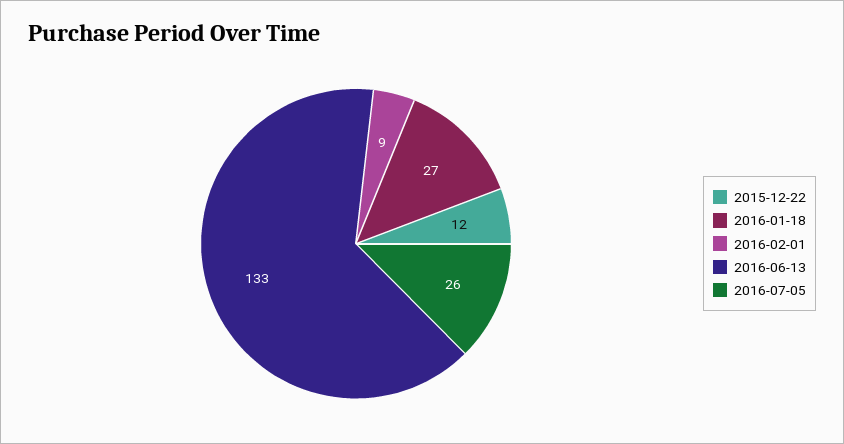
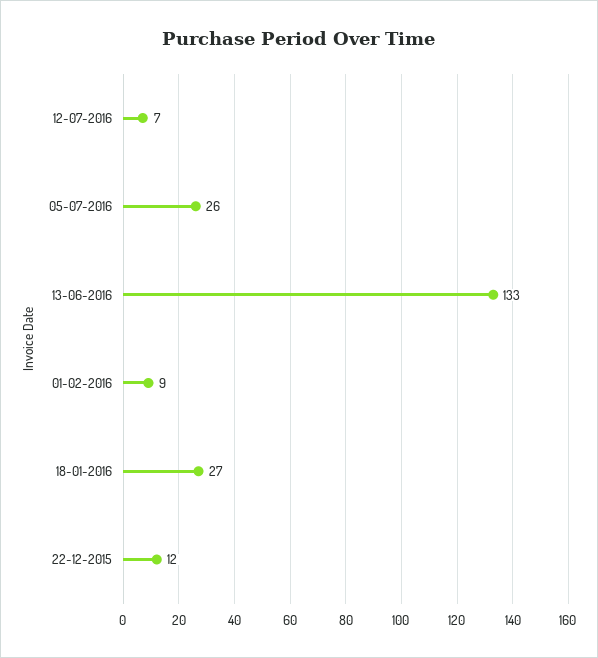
12-07-2016: none -> 7

